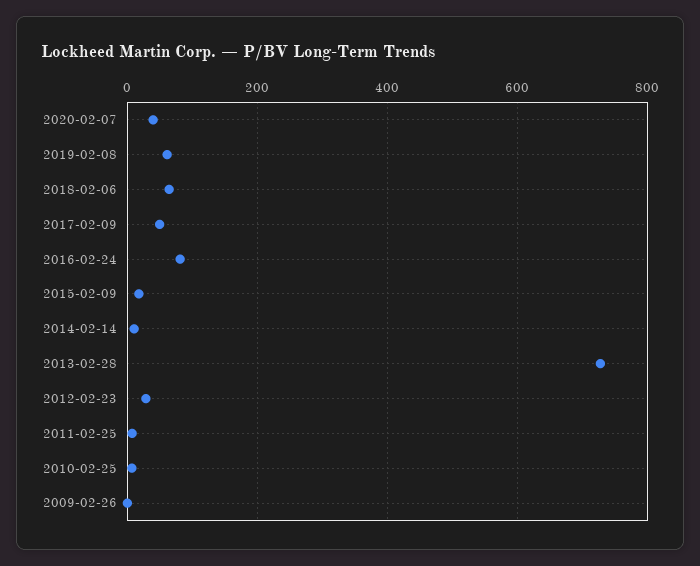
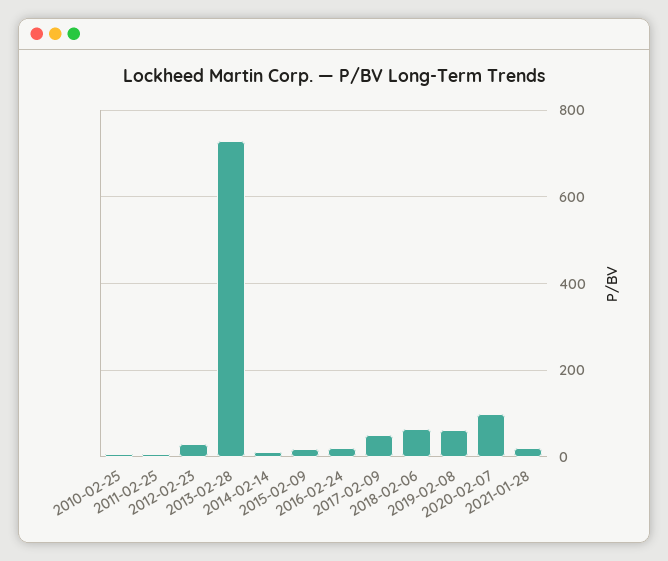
2020-02-07: 40 -> 100
2016-02-24: 80 -> 20
2009-02-26: 0 -> none
2021-01-28: none -> 20

